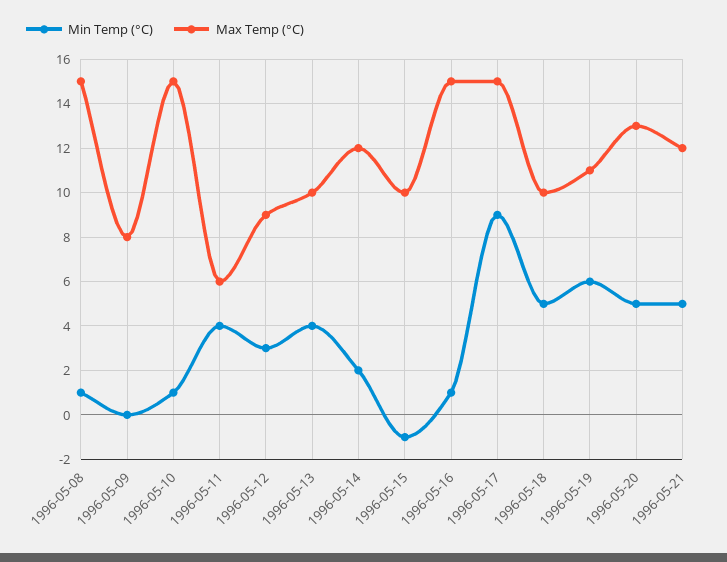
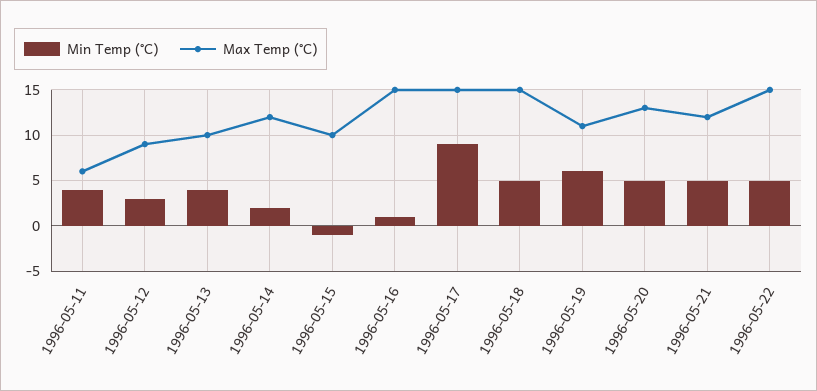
Min Temp (°C), 1996-05-08: 1 -> none
Max Temp (°C), 1996-05-08: 15 -> none
Min Temp (°C), 1996-05-09: 0 -> none
Max Temp (°C), 1996-05-09: 8 -> none
Min Temp (°C), 1996-05-10: 1 -> none
Max Temp (°C), 1996-05-10: 15 -> none
Max Temp (°C), 1996-05-18: 10 -> 15
Min Temp (°C), 1996-05-22: none -> 5
Max Temp (°C), 1996-05-22: none -> 15

